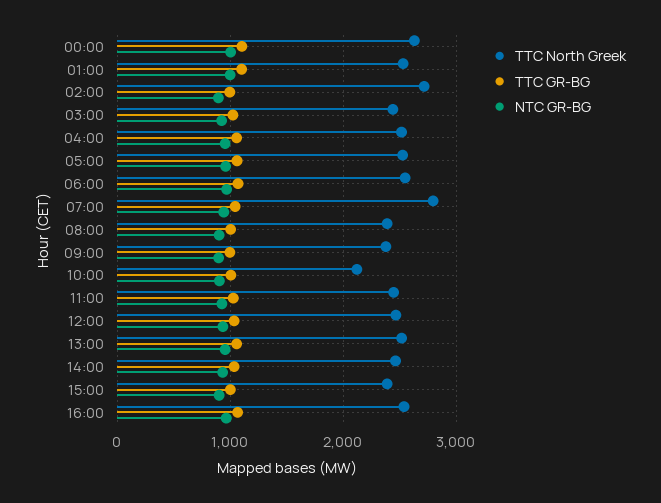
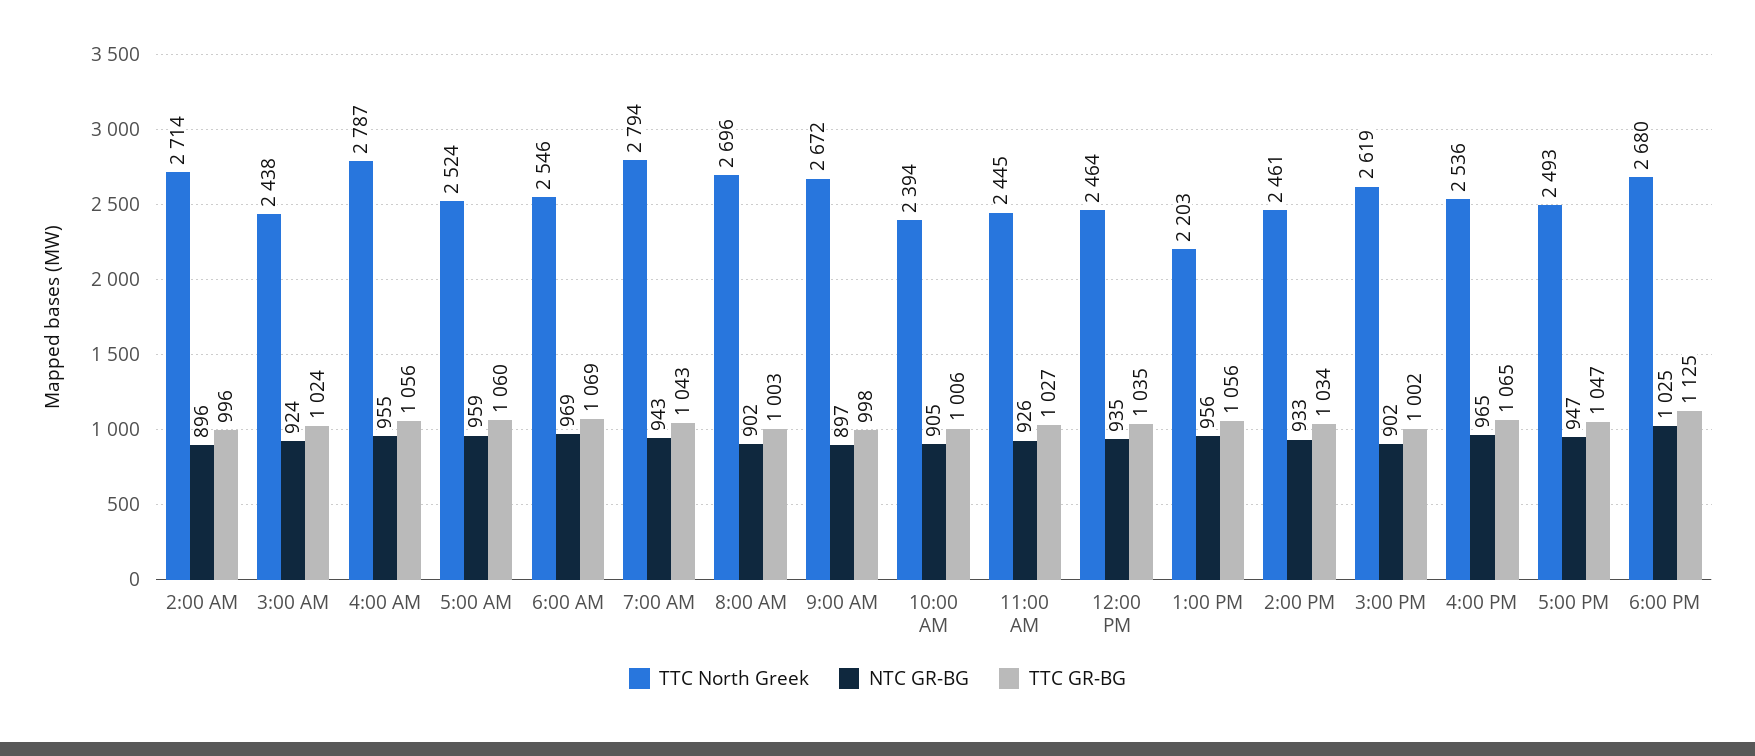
TTC North Greek, 00:00: 2600 -> none
TTC GR-BG, 00:00: 1100 -> none
NTC GR-BG, 00:00: 1000 -> none
TTC North Greek, 01:00: 2500 -> none
TTC GR-BG, 01:00: 1100 -> none
NTC GR-BG, 01:00: 1000 -> none
TTC North Greek, 04:00: 2500 -> 2787
TTC North Greek, 08:00: 2400 -> 2696
TTC North Greek, 09:00: 2400 -> 2672
TTC North Greek, 10:00: 2100 -> 2394
TTC North Greek, 13:00: 2500 -> 2203
TTC North Greek, 15:00: 2400 -> 2619
TTC North Greek, 5:00 PM: none -> 2493
NTC GR-BG, 5:00 PM: none -> 947
TTC GR-BG, 5:00 PM: none -> 1047
TTC North Greek, 6:00 PM: none -> 2680
NTC GR-BG, 6:00 PM: none -> 1025
TTC GR-BG, 6:00 PM: none -> 1125

